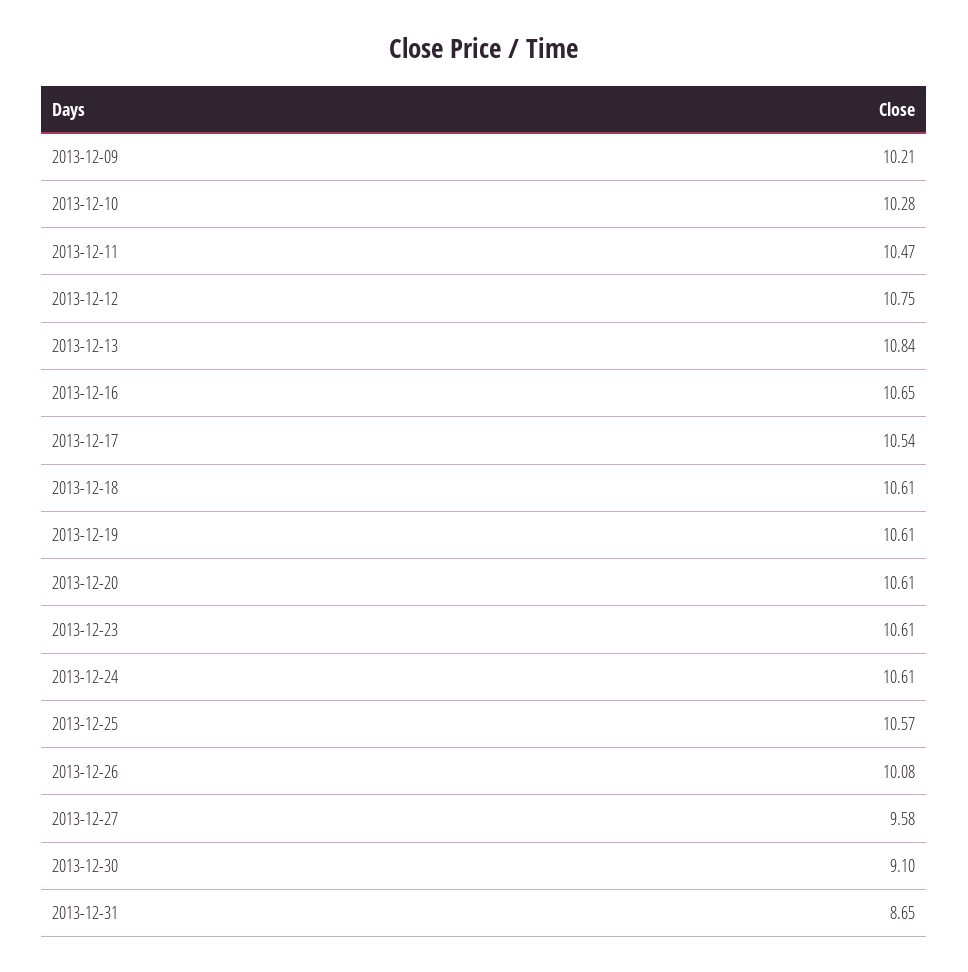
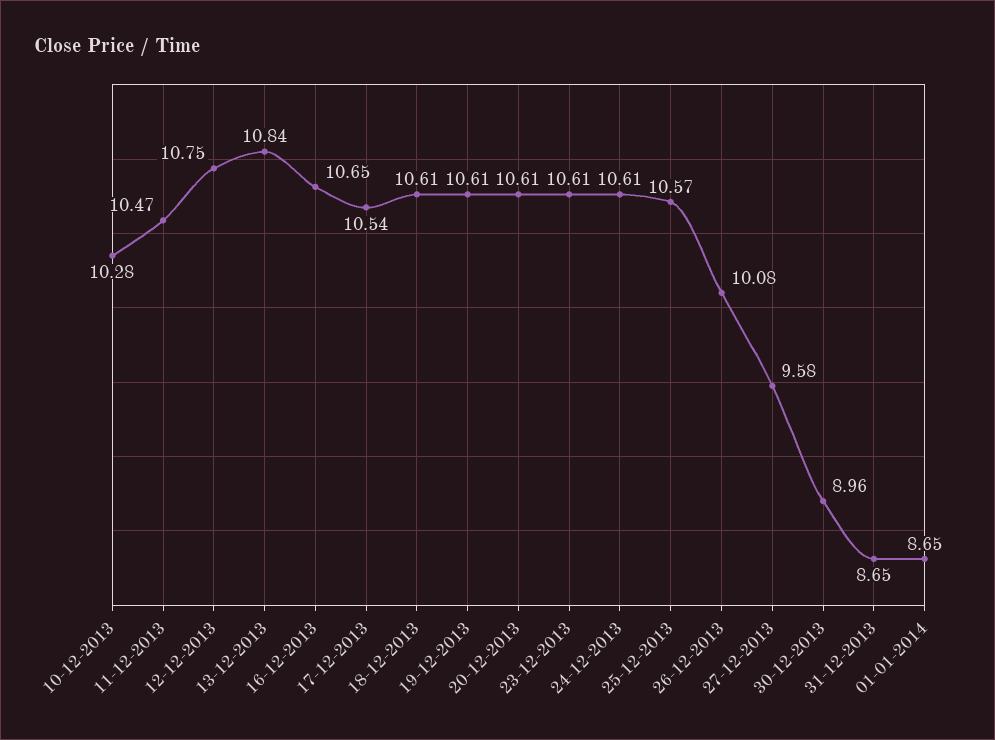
2013-12-09: 10.21 -> none
2013-12-30: 9.1 -> 8.96
01-01-2014: none -> 8.65

